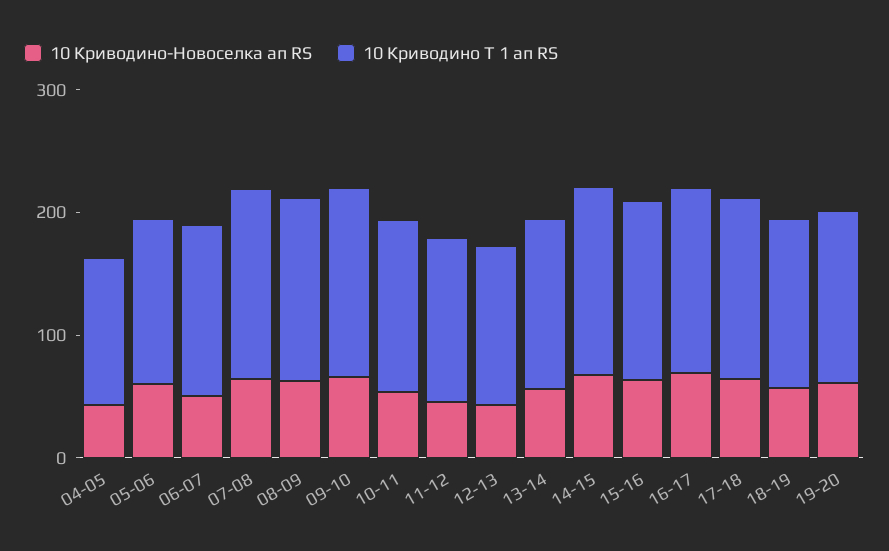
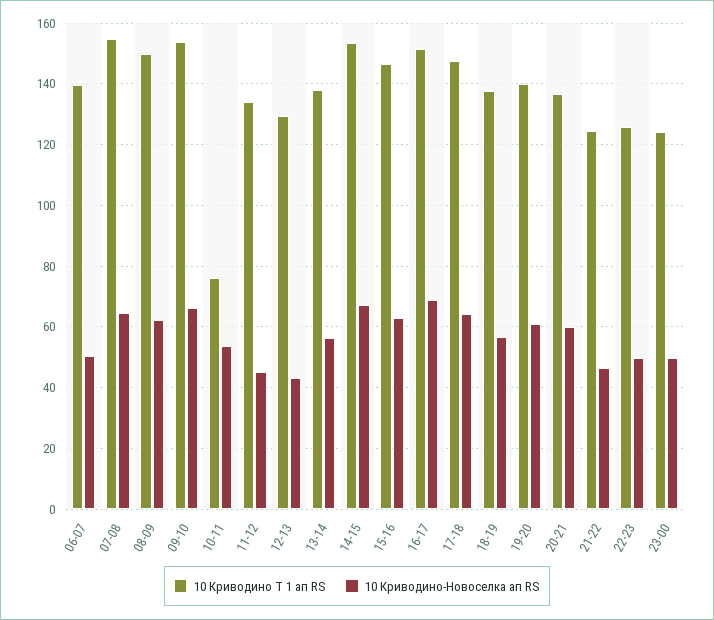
10 Криводино-Новоселка ап RS, 04-05: 40 -> none
10 Криводино Т 1 ап RS, 04-05: 120 -> none
10 Криводино-Новоселка ап RS, 05-06: 60 -> none
10 Криводино Т 1 ап RS, 05-06: 140 -> none
10 Криводино Т 1 ап RS, 10-11: 140 -> 76
10 Криводино Т 1 ап RS, 20-21: none -> 136
10 Криводино-Новоселка ап RS, 20-21: none -> 60
10 Криводино Т 1 ап RS, 21-22: none -> 124
10 Криводино-Новоселка ап RS, 21-22: none -> 46
10 Криводино Т 1 ап RS, 22-23: none -> 126
10 Криводино-Новоселка ап RS, 22-23: none -> 50
10 Криводино Т 1 ап RS, 23-00: none -> 124
10 Криводино-Новоселка ап RS, 23-00: none -> 50

